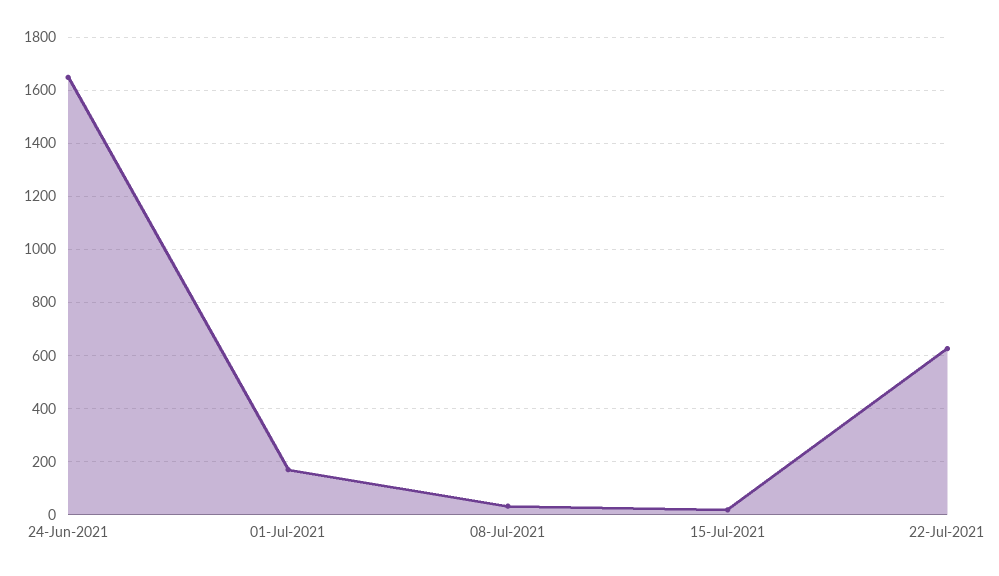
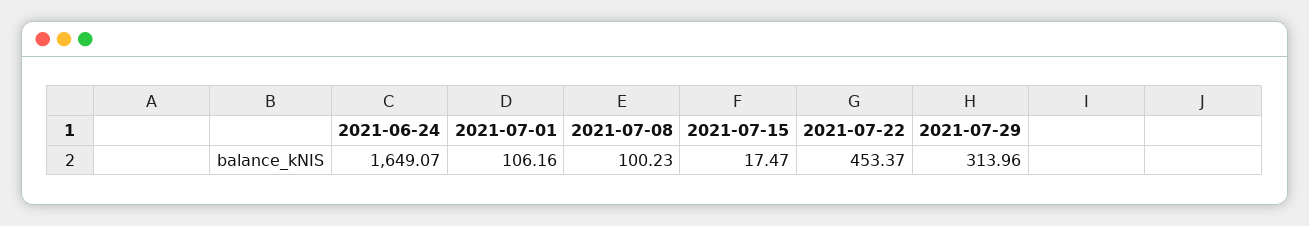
01-Jul-2021: 175 -> 106.16
08-Jul-2021: 25 -> 100.23
22-Jul-2021: 625 -> 453.37
2021-07-29: none -> 313.96

